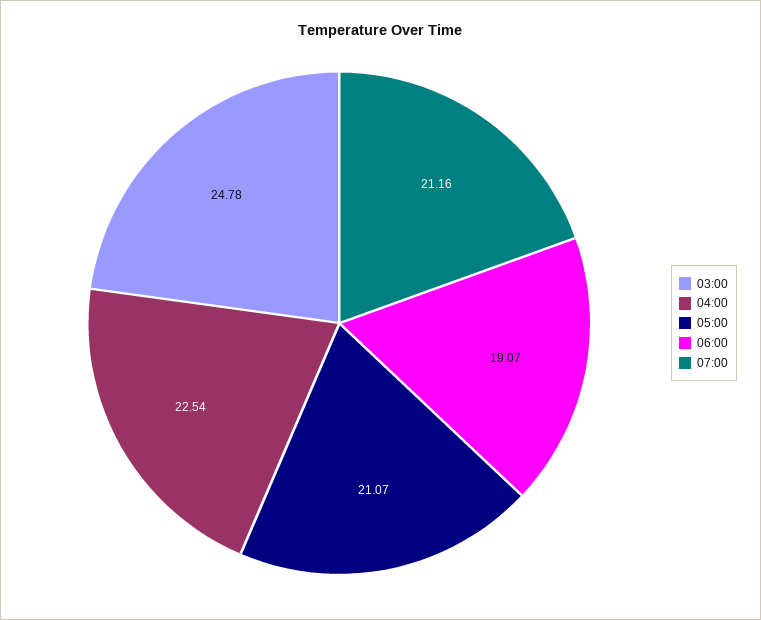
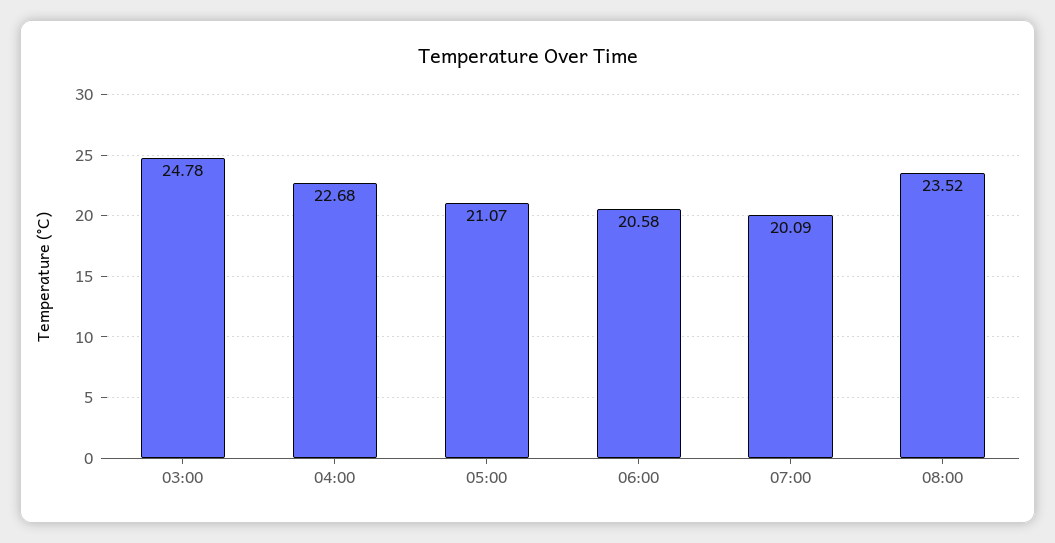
04:00: 22.54 -> 22.68
06:00: 19.07 -> 20.58
07:00: 21.16 -> 20.09
08:00: none -> 23.52

